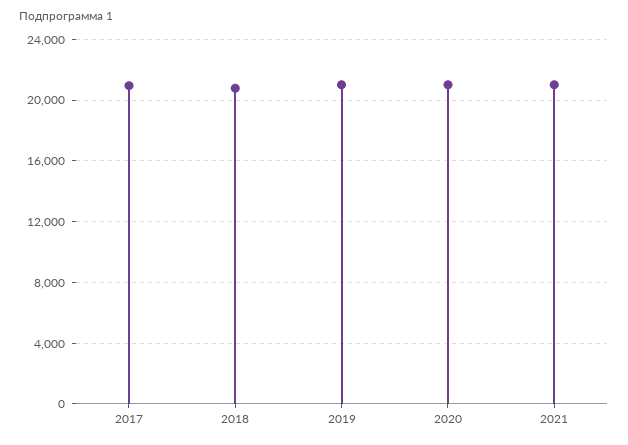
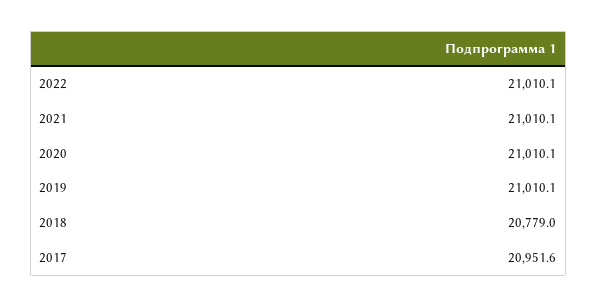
2022: none -> 21010.1

